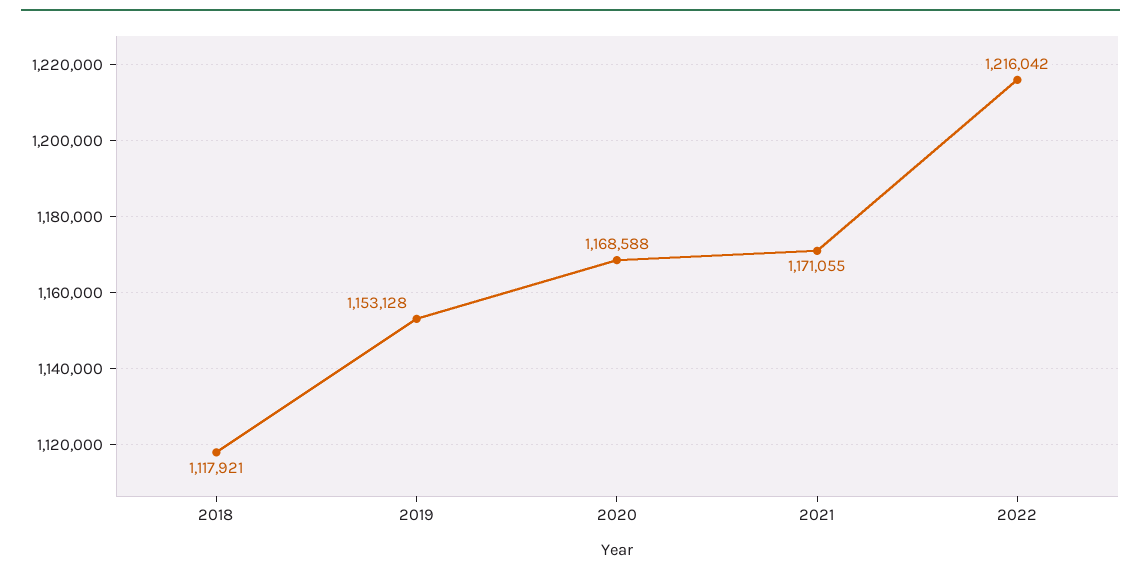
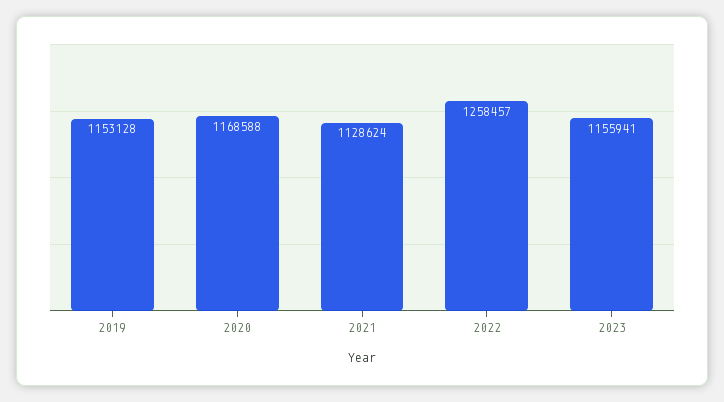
2018: 1117921 -> none
2021: 1171055 -> 1128624
2022: 1216042 -> 1258457
2023: none -> 1155941

